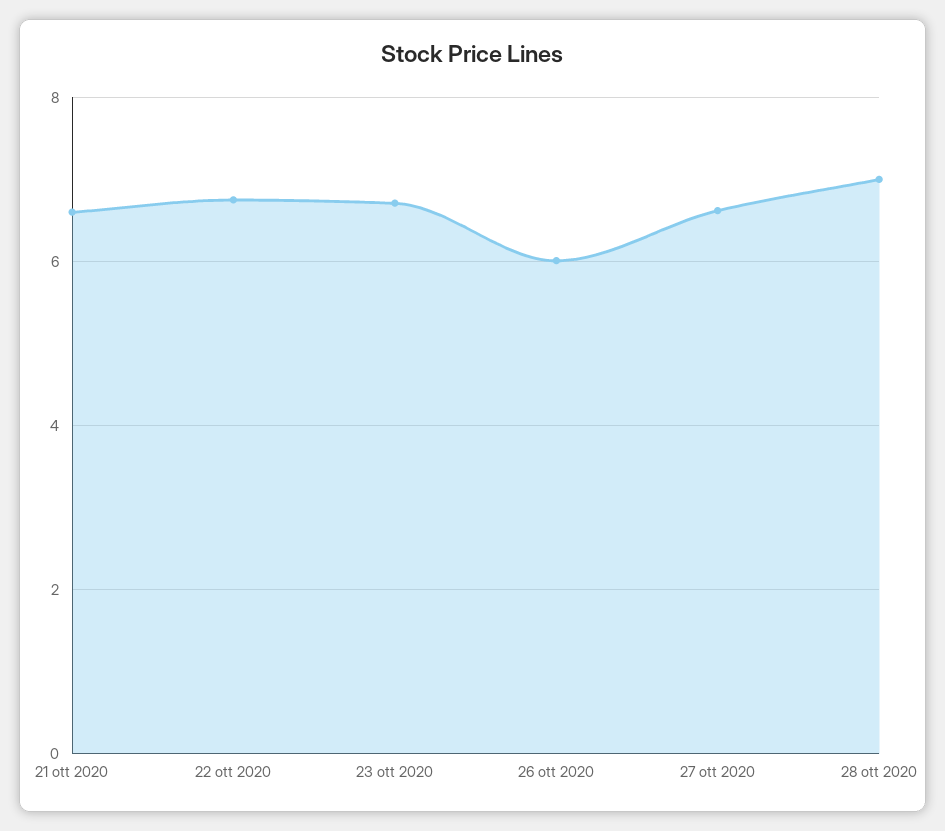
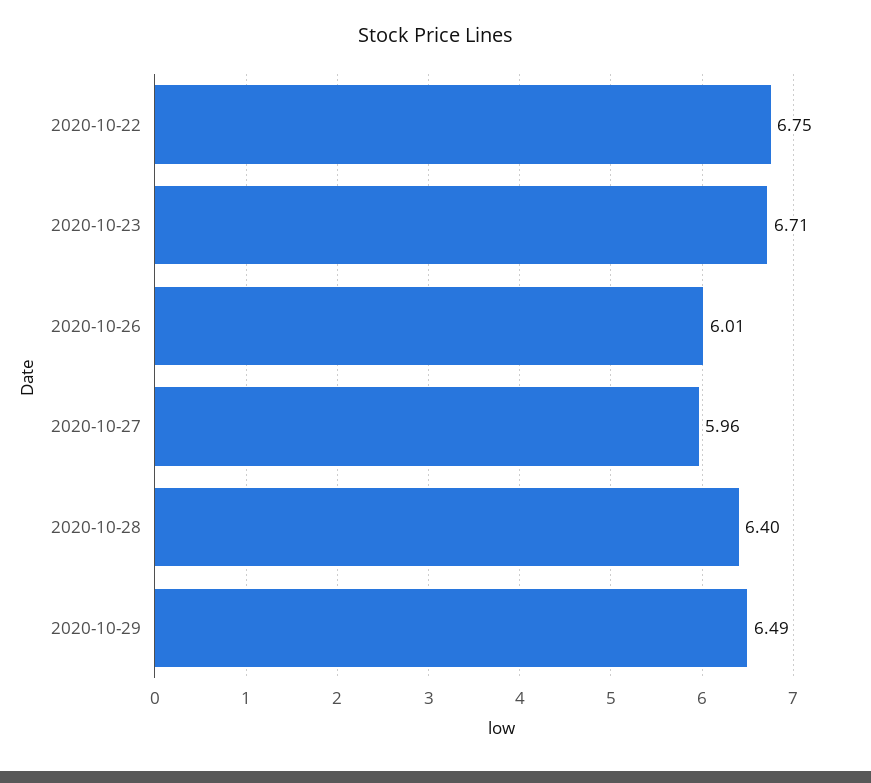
21 ott 2020: 6.6 -> none
27 ott 2020: 6.6 -> 5.96
28 ott 2020: 7 -> 6.4
2020-10-29: none -> 6.49

